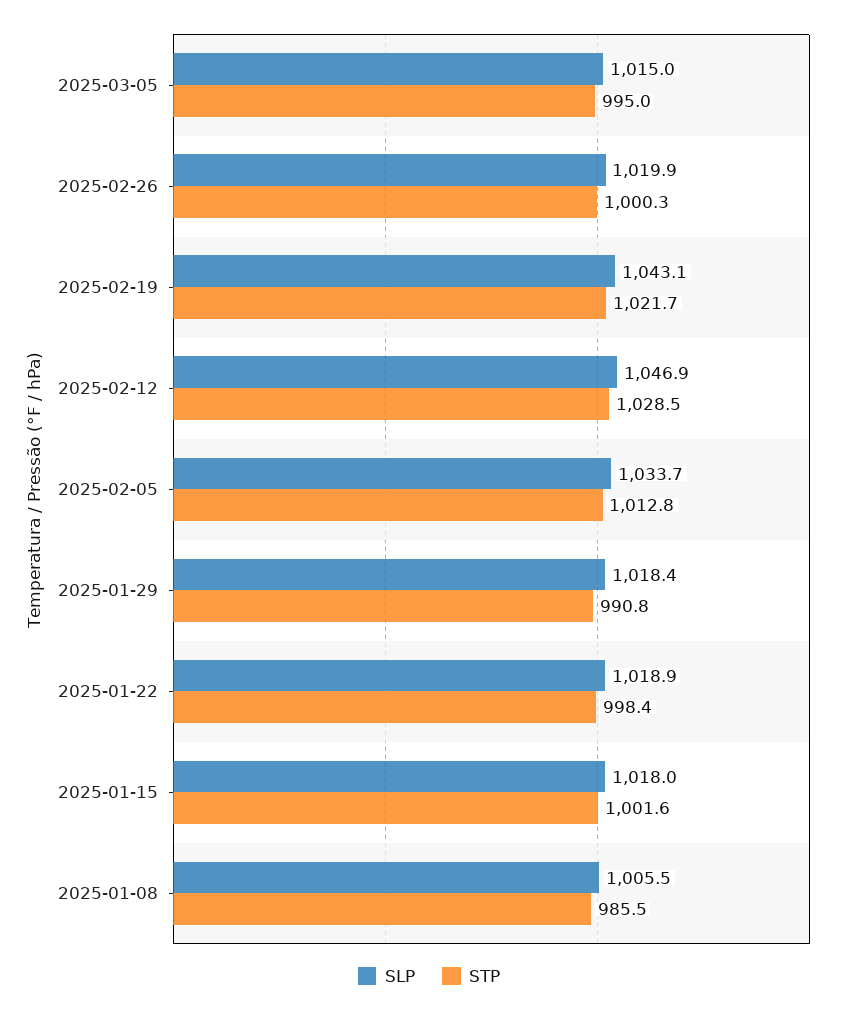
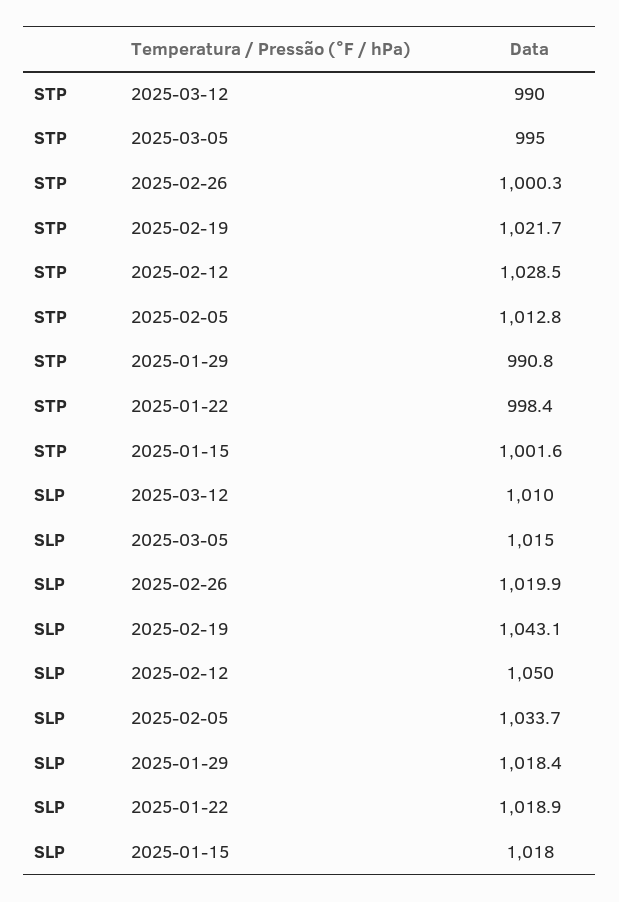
SLP, 2025-02-12: 1046.9 -> 1050
SLP, 2025-01-08: 1005.5 -> none
STP, 2025-01-08: 985.5 -> none
STP, 2025-03-12: none -> 990
SLP, 2025-03-12: none -> 1010

